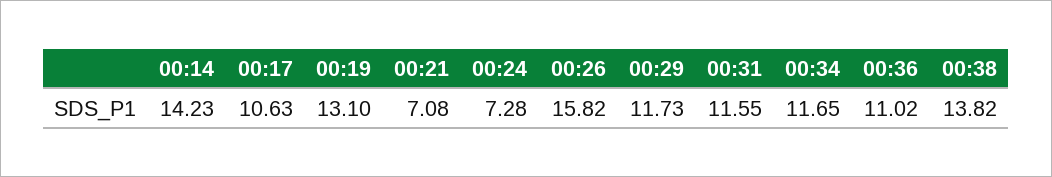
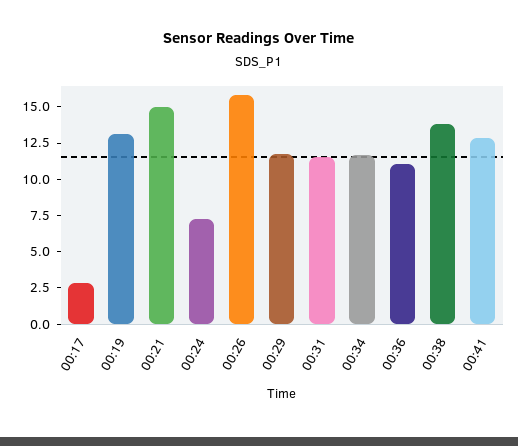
00:14: 14.23 -> none
00:17: 10.63 -> 2.5
00:21: 7.08 -> 15
00:41: none -> 12.5

